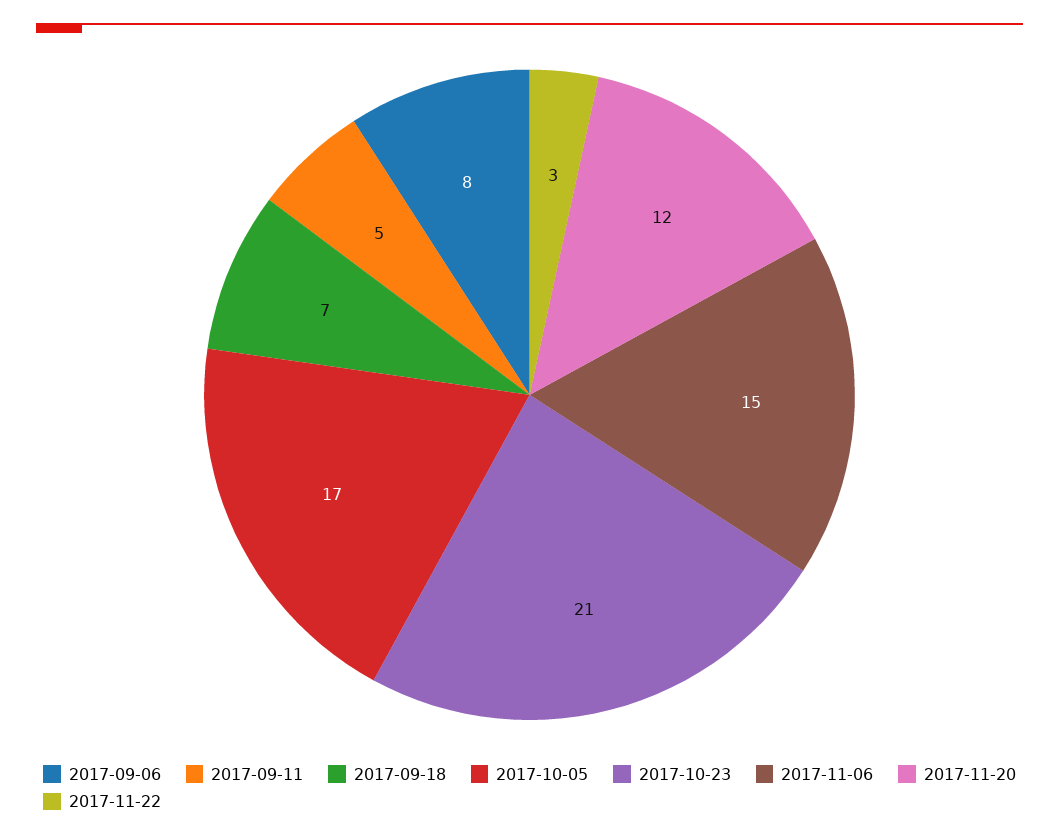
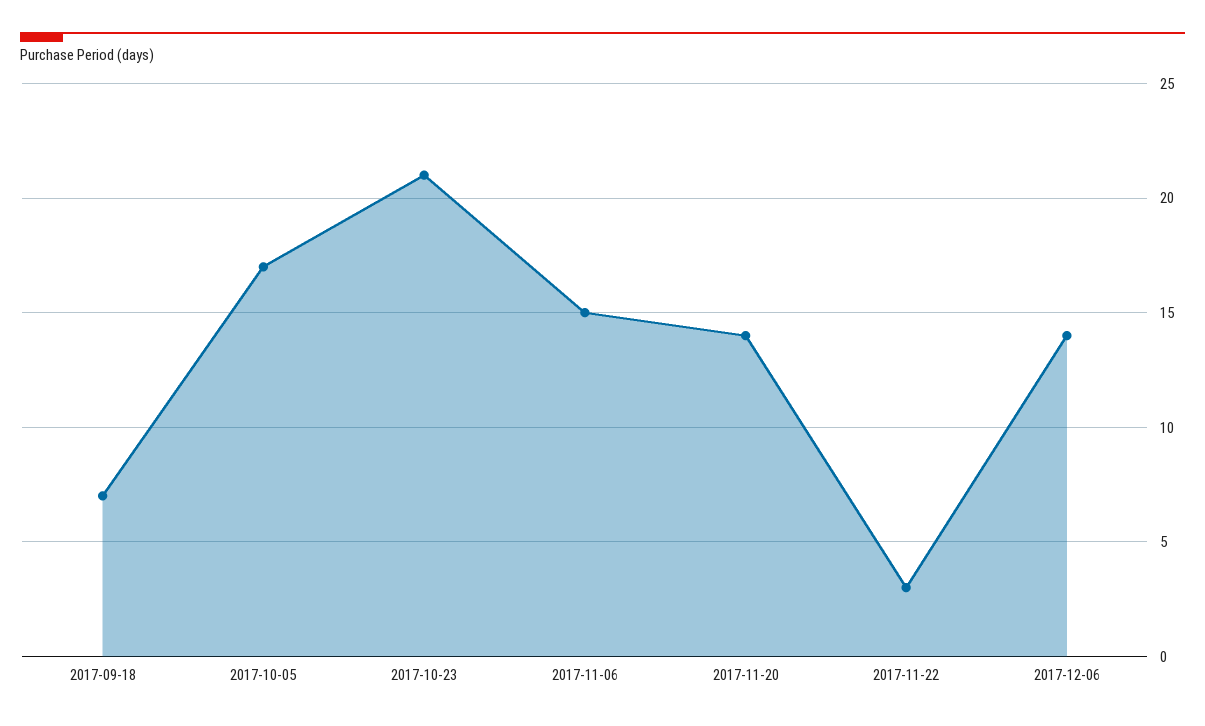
2017-09-06: 8 -> none
2017-09-11: 5 -> none
2017-11-20: 12 -> 14
2017-12-06: none -> 14

